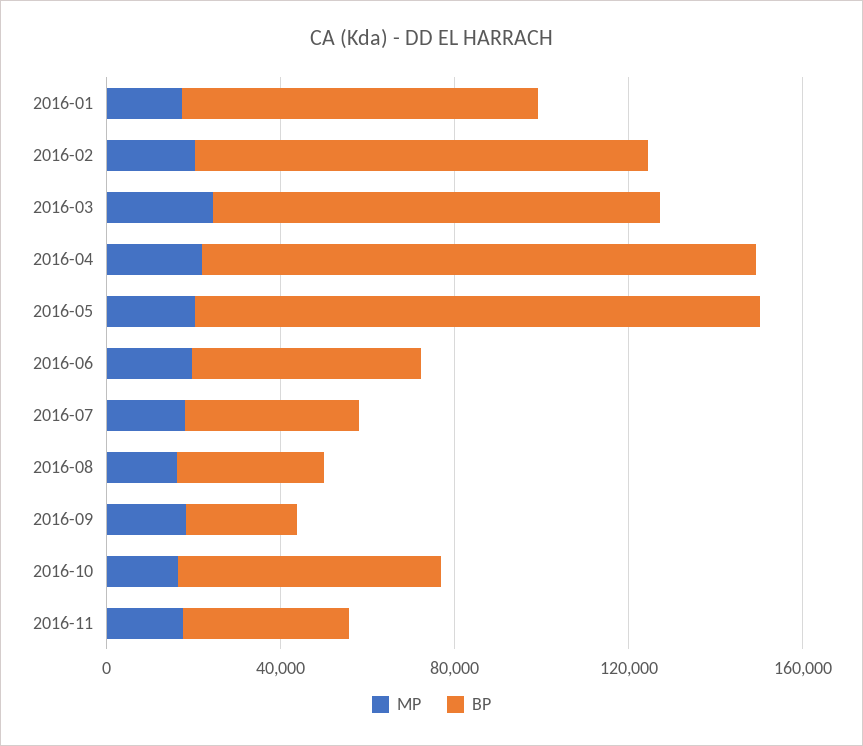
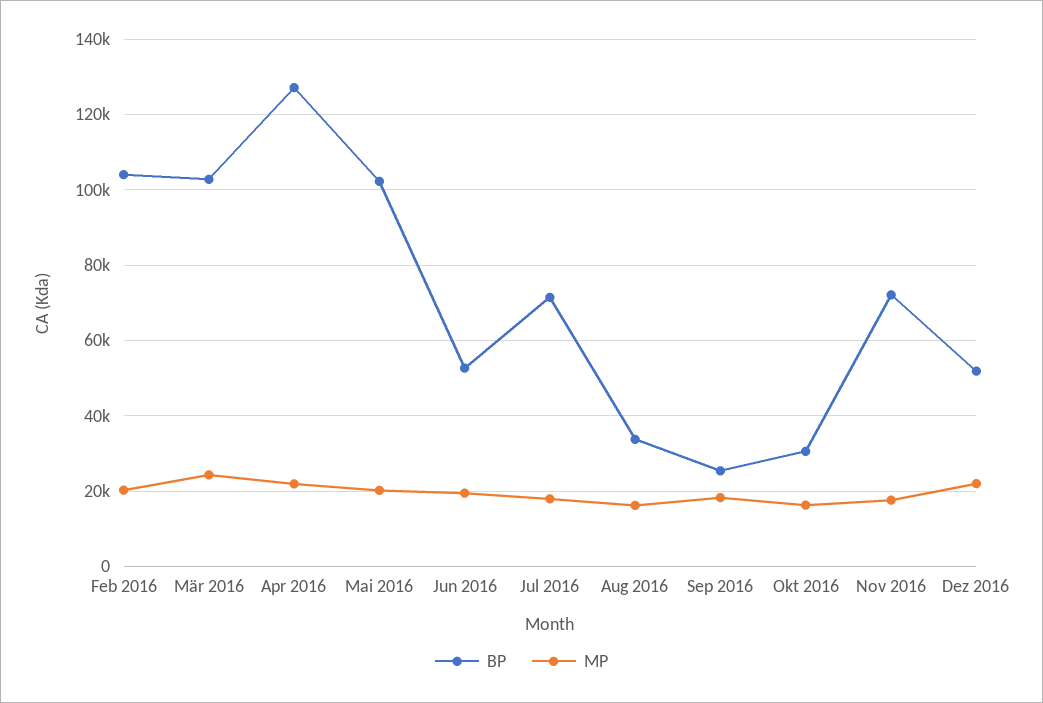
MP, 2016-01: 20000 -> none
BP, 2016-01: 80000 -> none
BP, 2016-05: 130000 -> 102000
BP, 2016-07: 40000 -> 72000
BP, 2016-10: 60000 -> 30000
BP, 2016-11: 40000 -> 72000
BP, Dez 2016: none -> 52000
MP, Dez 2016: none -> 22000

